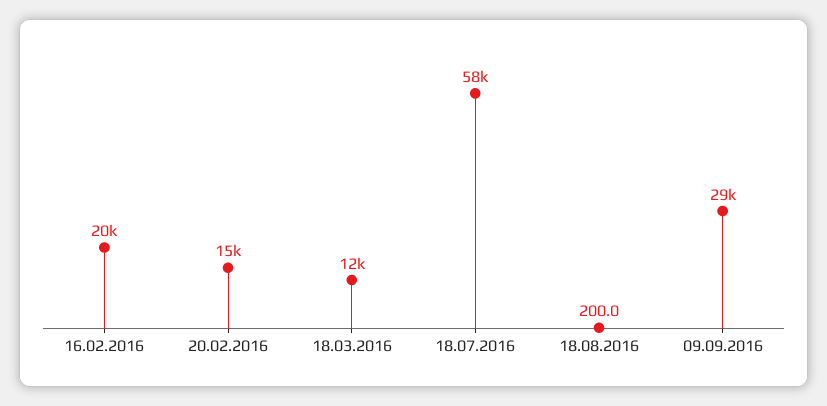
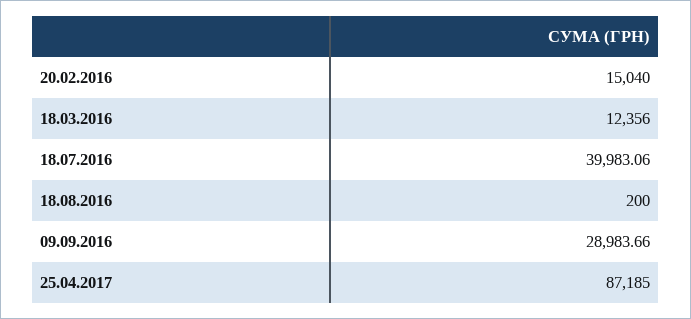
16.02.2016: 20000 -> none
18.07.2016: 58000 -> 39983.06
25.04.2017: none -> 87185

